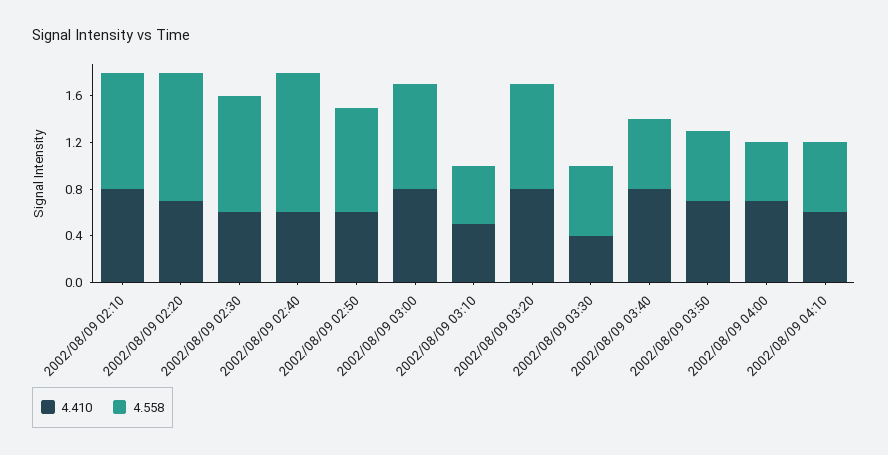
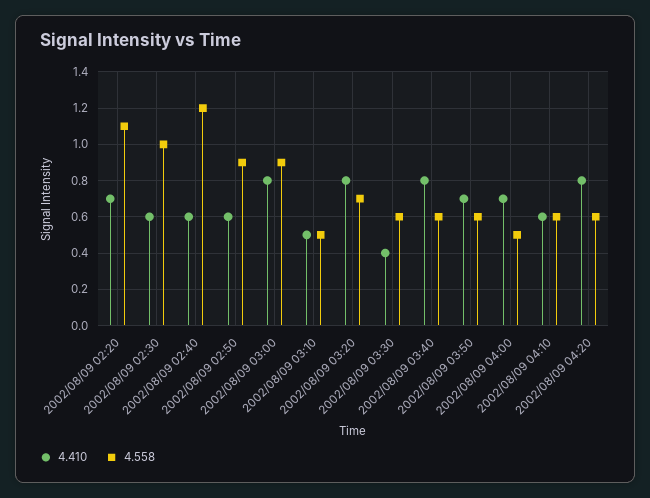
4.410, 2002/08/09 02:10: 0.8 -> none
4.558, 2002/08/09 02:10: 1 -> none
4.558, 2002/08/09 03:20: 0.9 -> 0.7
4.410, 2002/08/09 04:20: none -> 0.8
4.558, 2002/08/09 04:20: none -> 0.6

